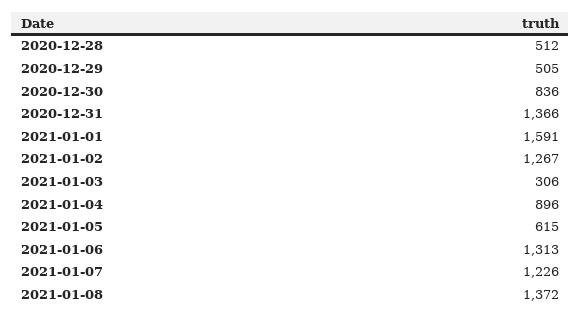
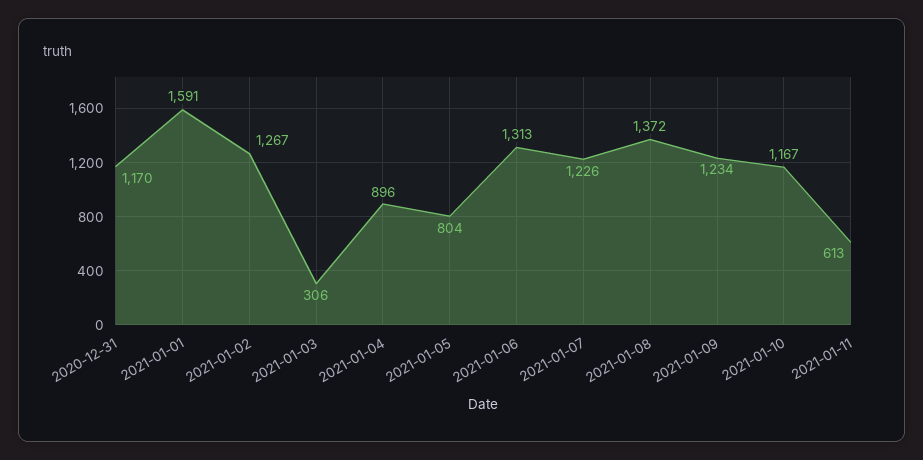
2020-12-28: 512 -> none
2020-12-29: 505 -> none
2020-12-30: 836 -> none
2020-12-31: 1366 -> 1170
2021-01-05: 615 -> 804
2021-01-09: none -> 1234
2021-01-10: none -> 1167
2021-01-11: none -> 613

